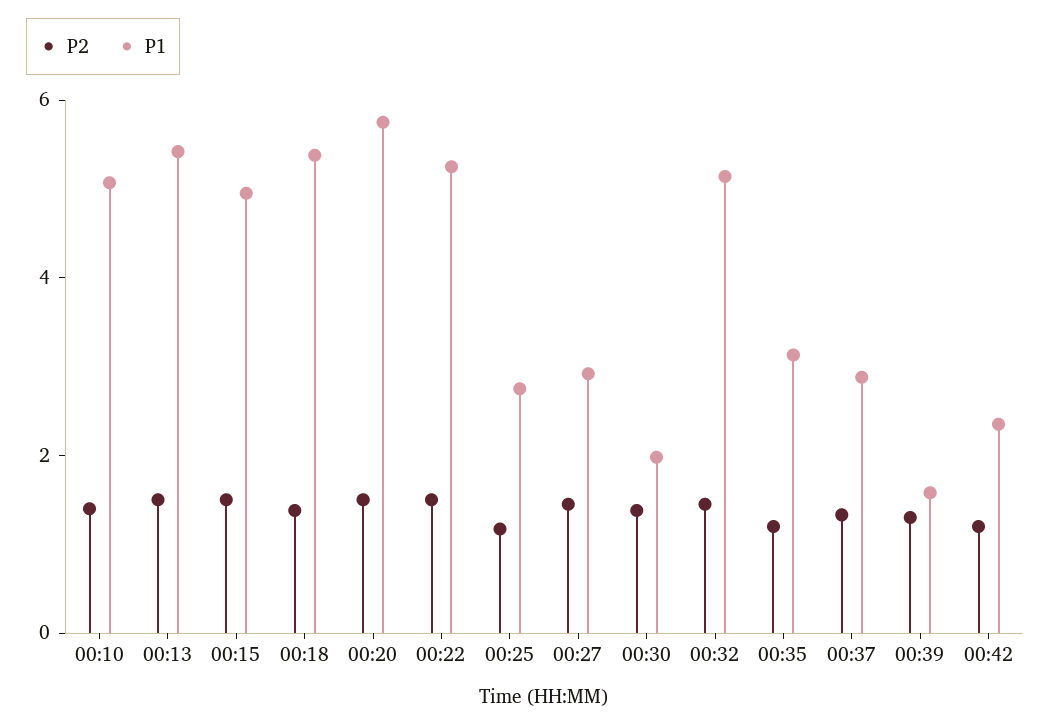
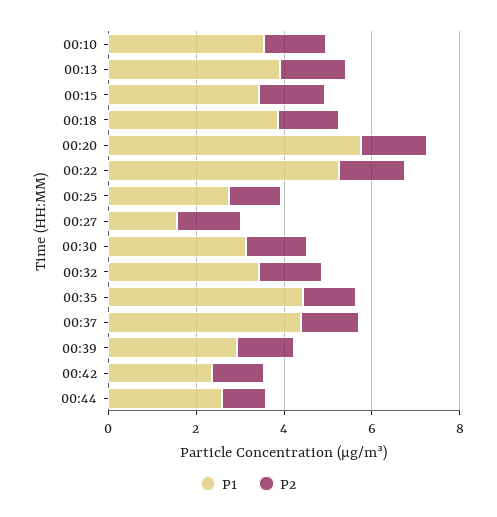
P1, 00:10: 5 -> 3.5
P1, 00:13: 5.5 -> 4
P1, 00:15: 5 -> 3.5
P1, 00:18: 5.5 -> 4
P1, 00:27: 3 -> 1.5
P1, 00:30: 2 -> 3
P1, 00:32: 5 -> 3.5
P1, 00:35: 3 -> 4.5
P1, 00:37: 3 -> 4.5
P1, 00:39: 1.5 -> 3
P1, 00:44: none -> 2.5
P2, 00:44: none -> 1

